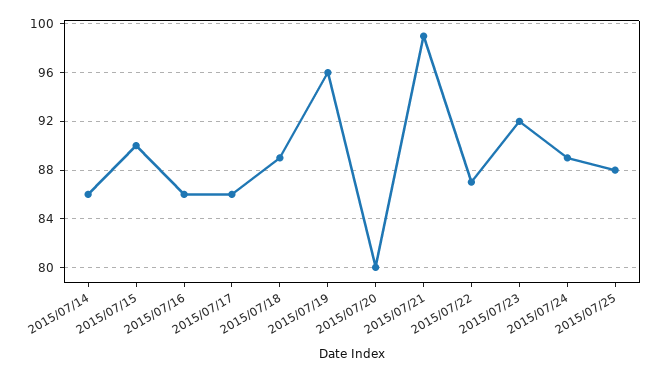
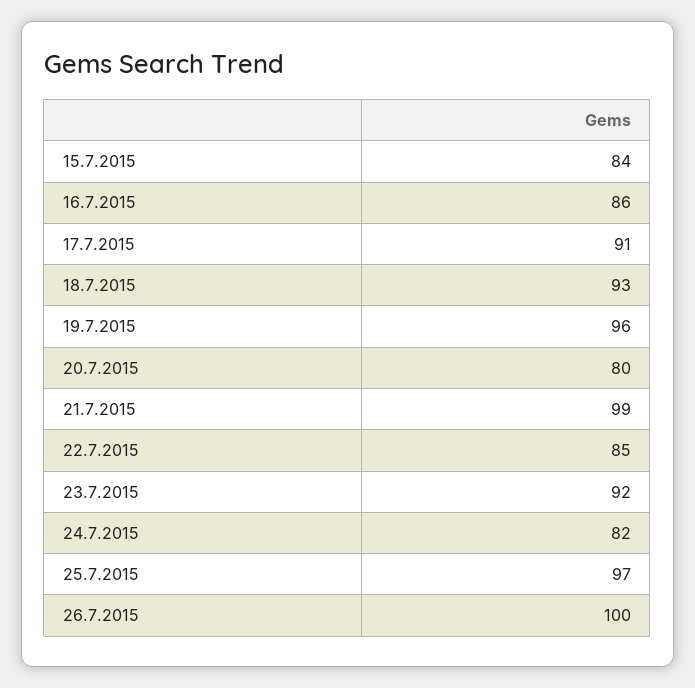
2015/07/14: 86 -> none
2015/07/15: 90 -> 84
2015/07/17: 86 -> 91
2015/07/18: 89 -> 93
2015/07/22: 87 -> 85
2015/07/24: 89 -> 82
2015/07/25: 88 -> 97
26.7.2015: none -> 100

